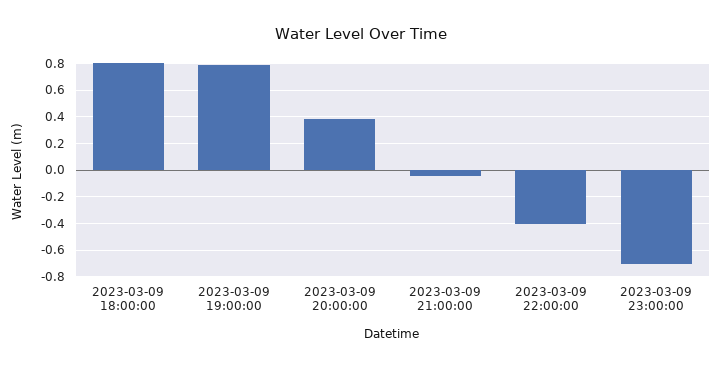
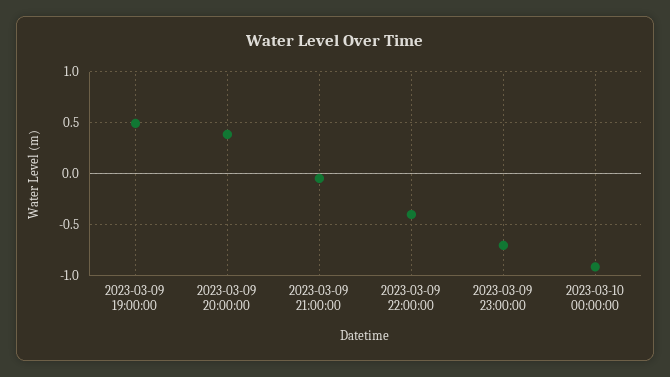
2023-03-09 18:00:00: 0.8 -> none
2023-03-09 19:00:00: 0.8 -> 0.5
2023-03-10 00:00:00: none -> -0.9

